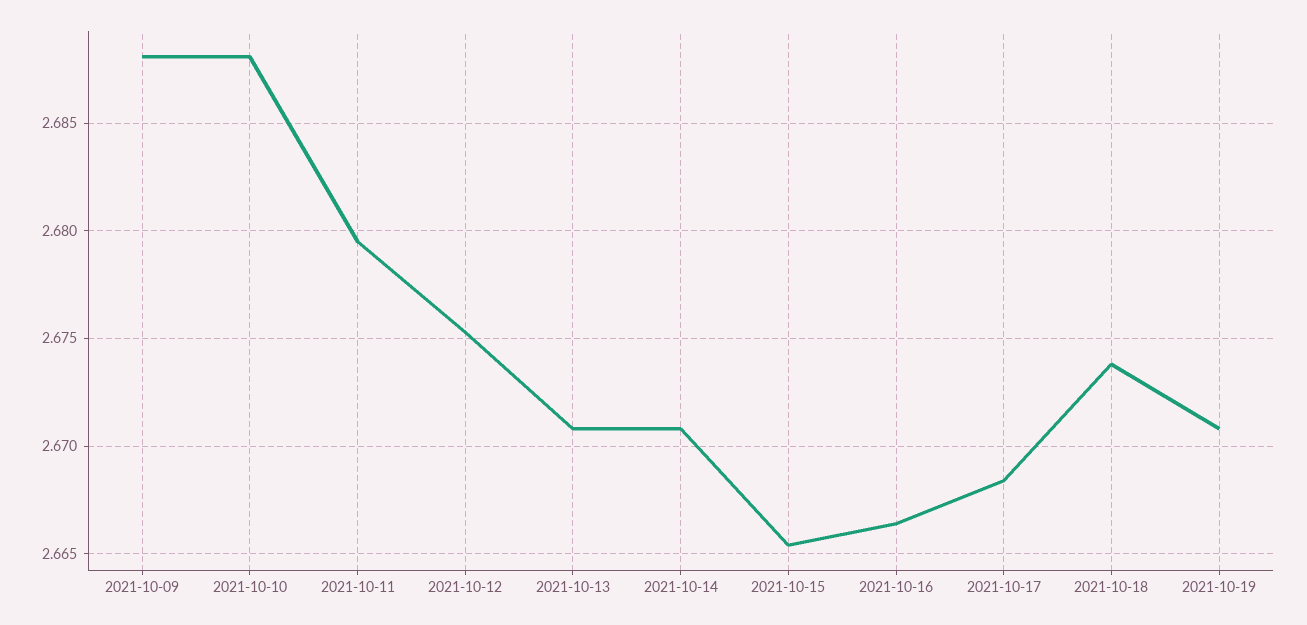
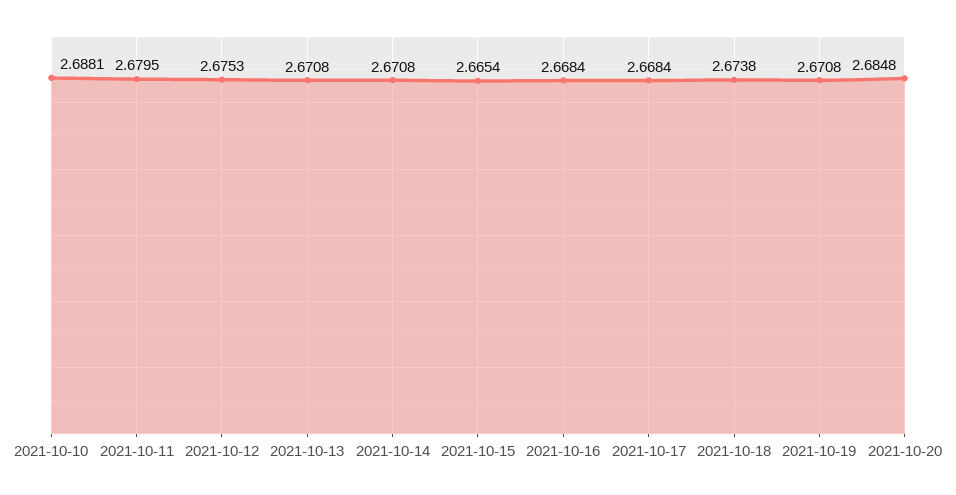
2021-10-09: 2.688 -> none
2021-10-16: 2.6665 -> 2.6684
2021-10-20: none -> 2.6848

